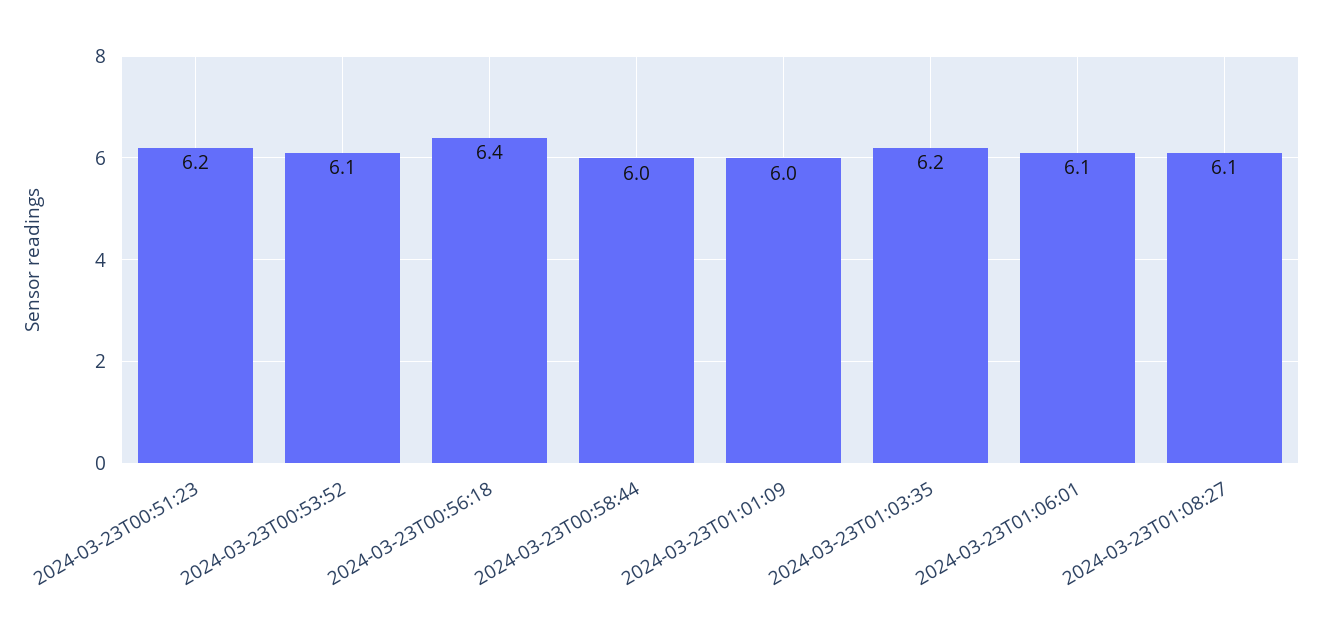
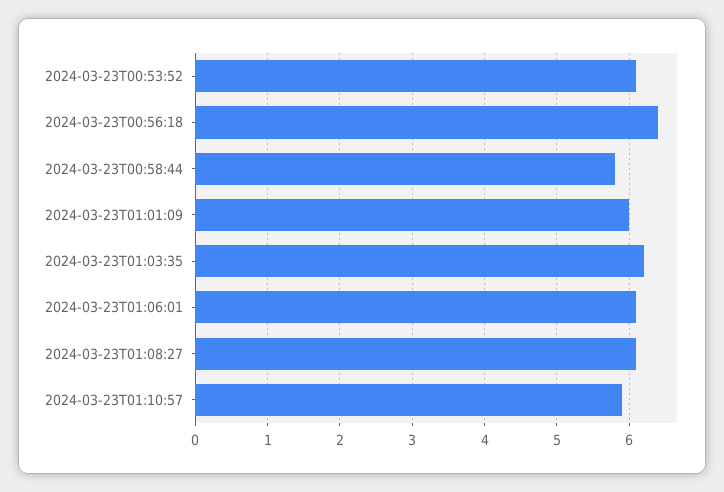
2024-03-23T00:51:23: 6.2 -> none
2024-03-23T00:58:44: 6 -> 5.8
2024-03-23T01:10:57: none -> 5.9

